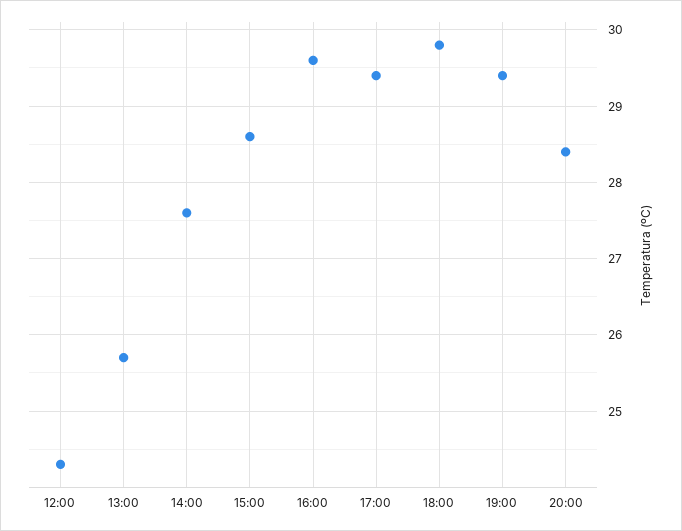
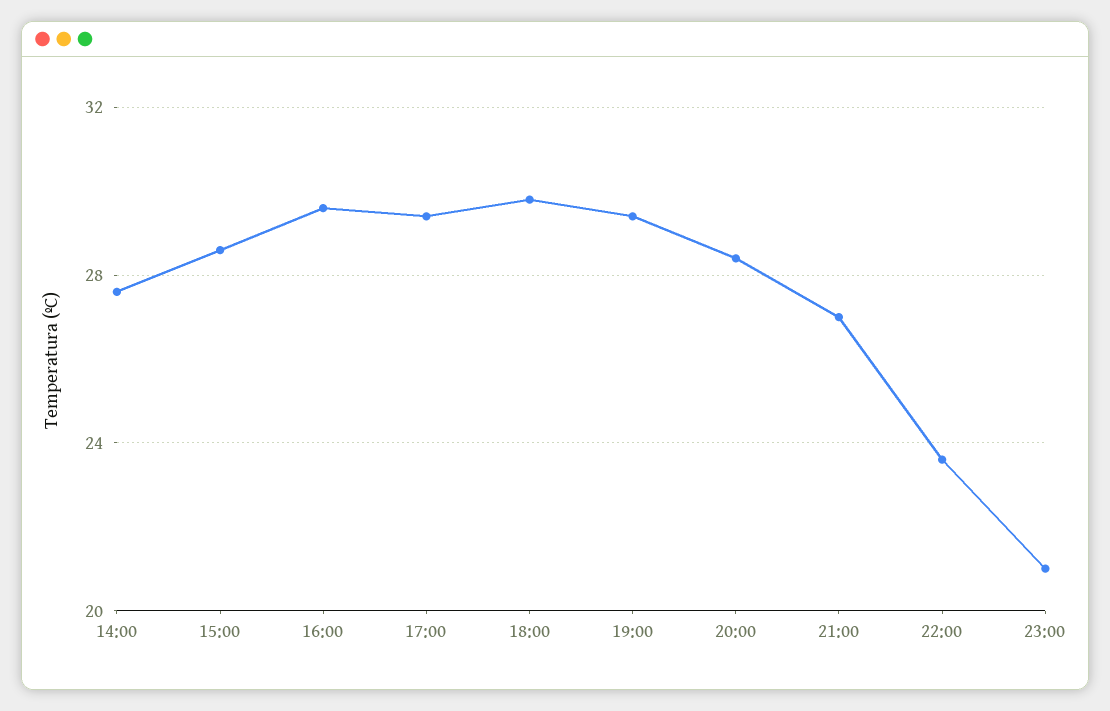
12:00: 24.3 -> none
13:00: 25.7 -> none
21:00: none -> 27
22:00: none -> 23.5
23:00: none -> 21

